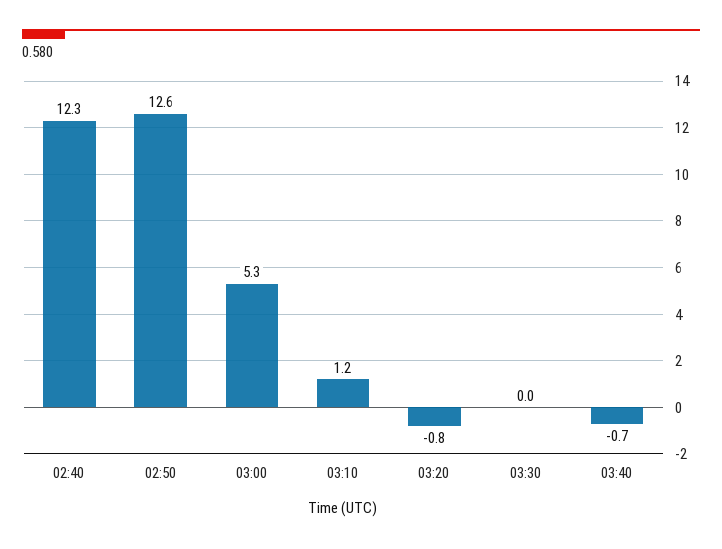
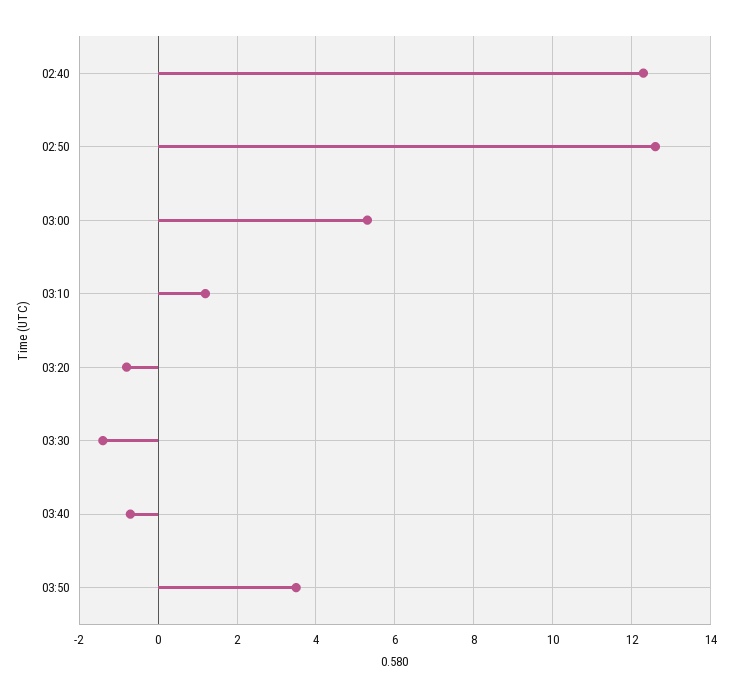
03:30: 0 -> -1.5
03:50: none -> 3.5

